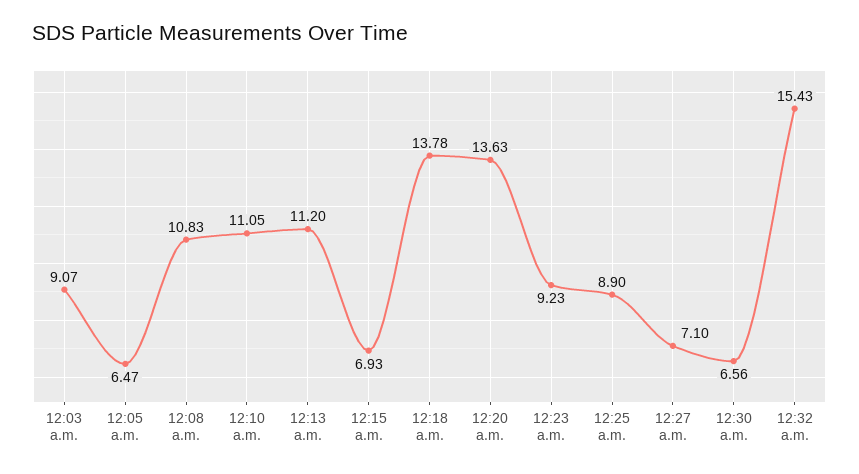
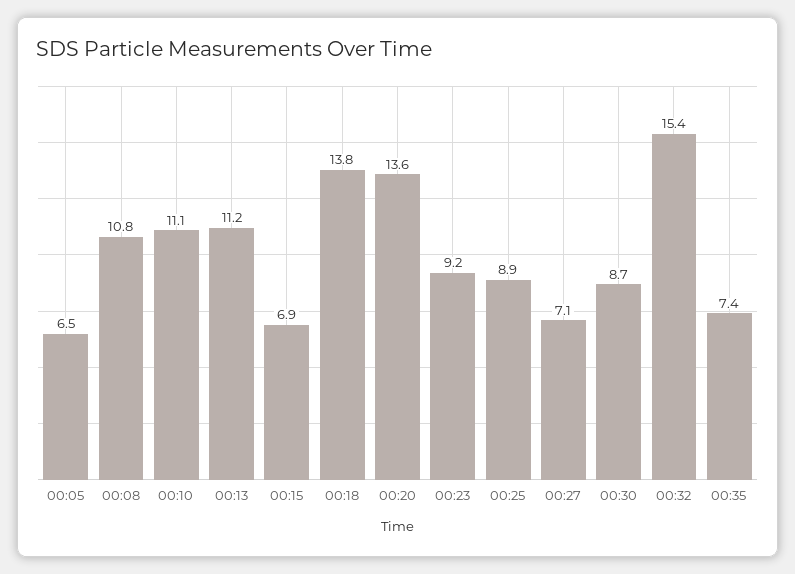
12:03 a.m.: 9.07 -> none
12:30 a.m.: 6.56 -> 8.7
00:35: none -> 7.4

